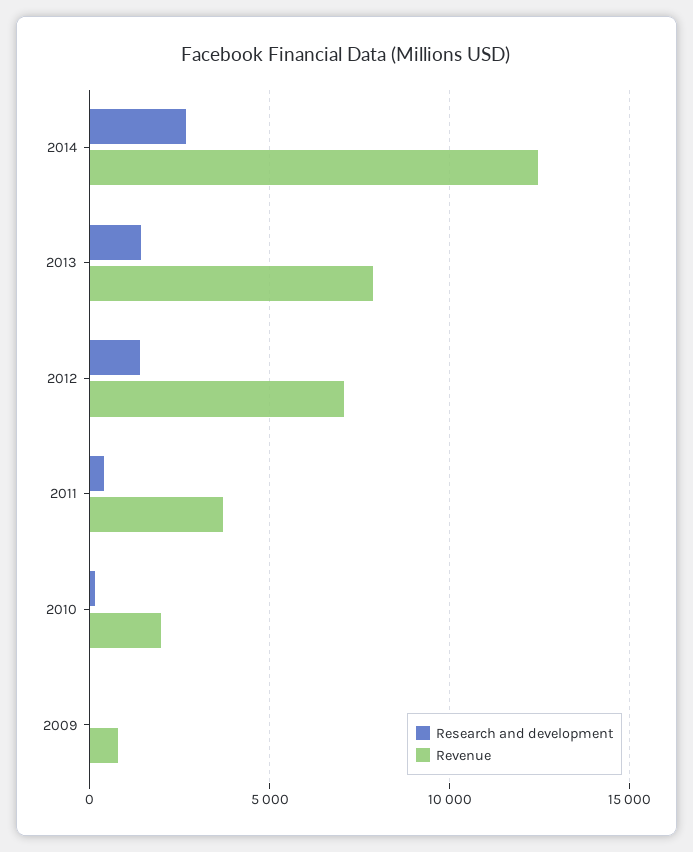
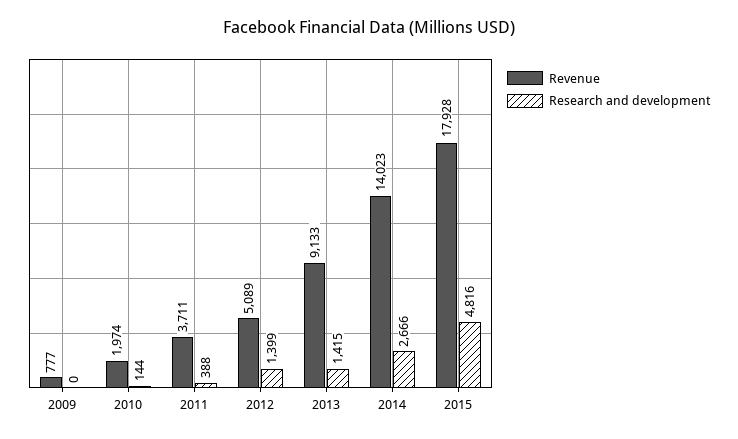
Revenue, 2014: 12500 -> 14023
Revenue, 2013: 8000 -> 9133
Revenue, 2012: 7000 -> 5089
Revenue, 2015: none -> 17928
Research and development, 2015: none -> 4816

